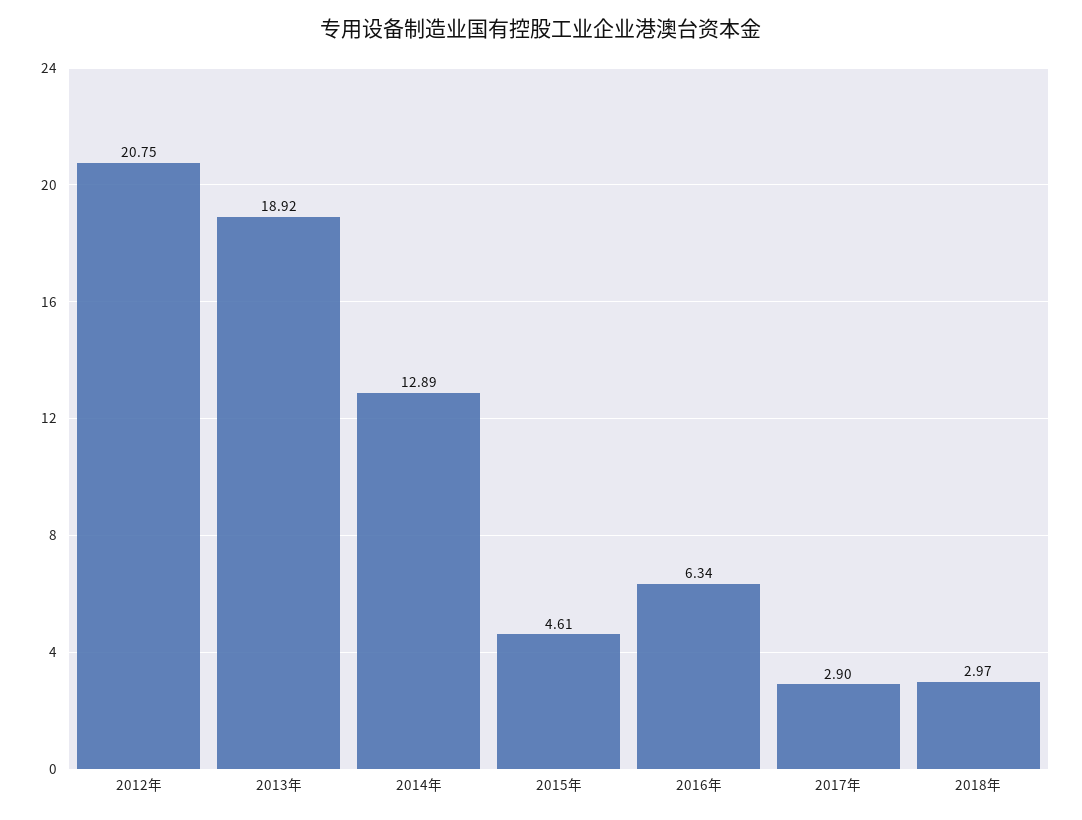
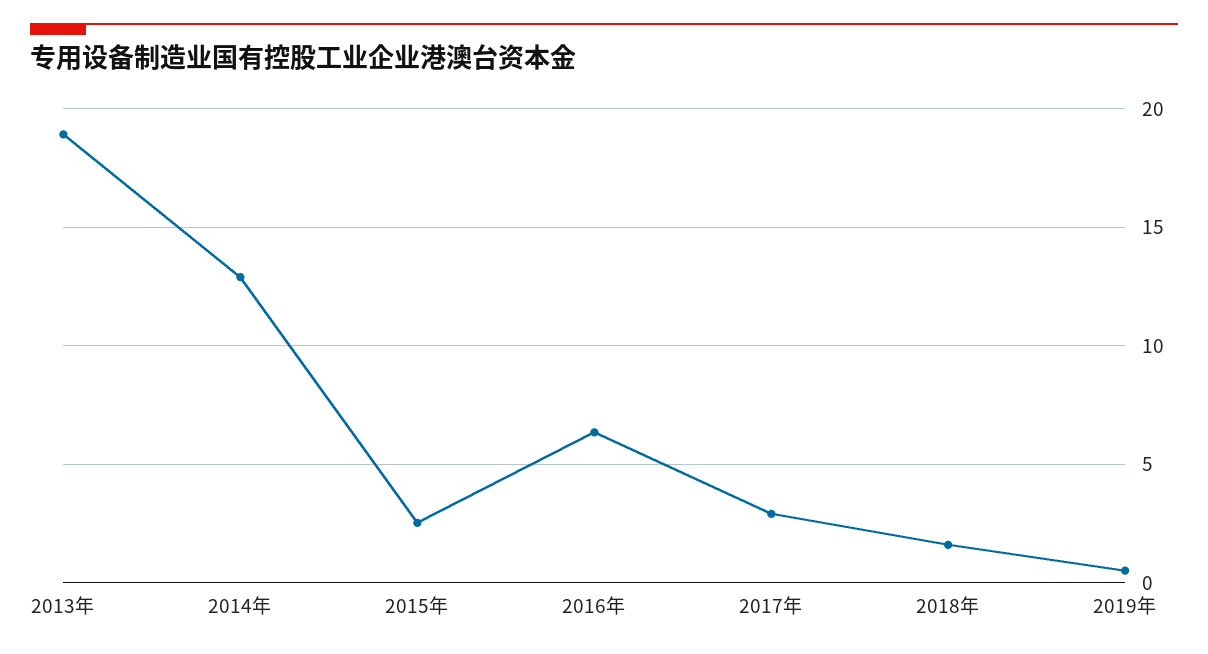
2012年: 20.75 -> none
2015年: 4.61 -> 2.5
2018年: 2.97 -> 1.5
2019年: none -> 0.5

